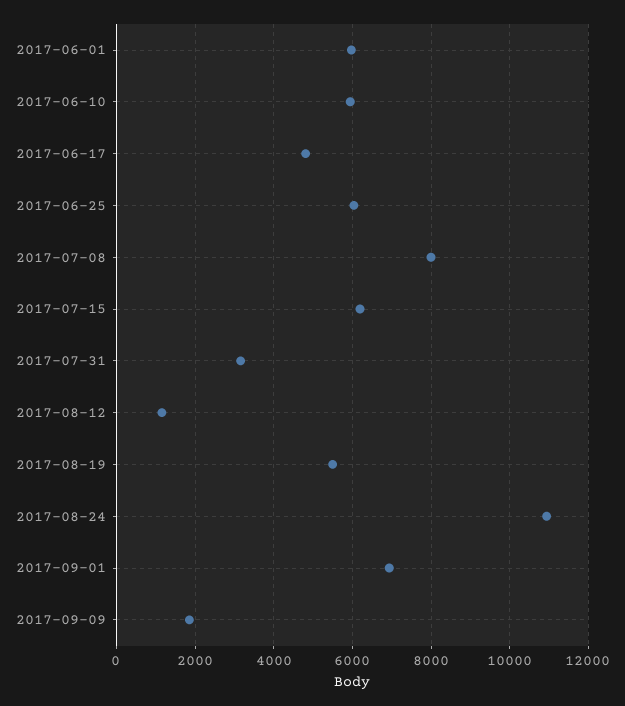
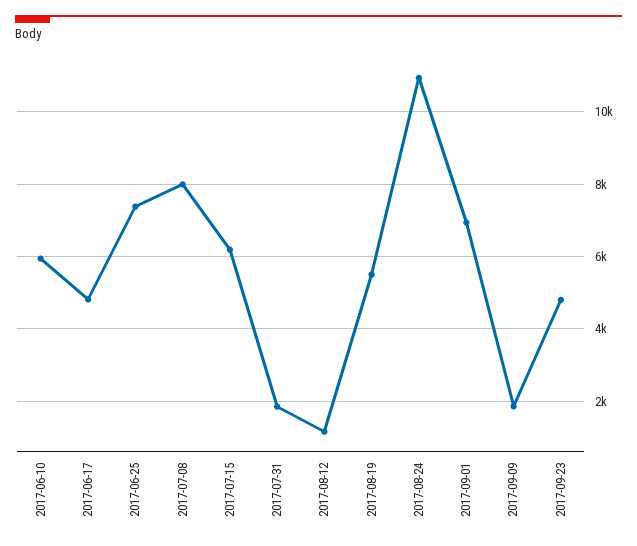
2017-06-01: 6000 -> none
2017-06-25: 6000 -> 7400
2017-07-31: 3200 -> 1800
2017-09-23: none -> 4800

